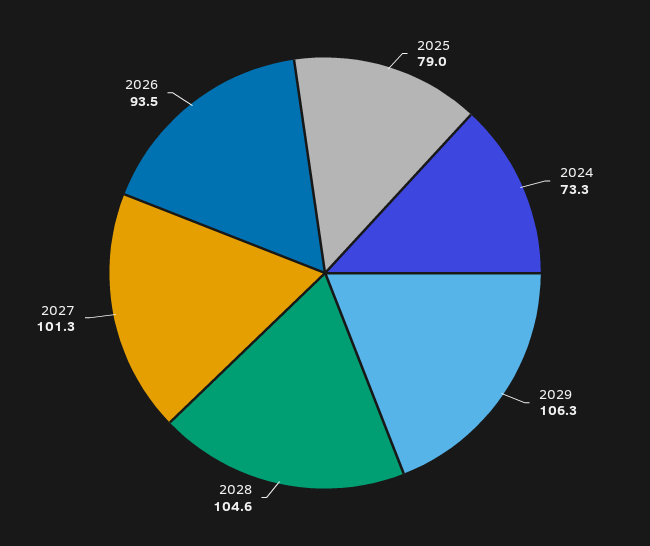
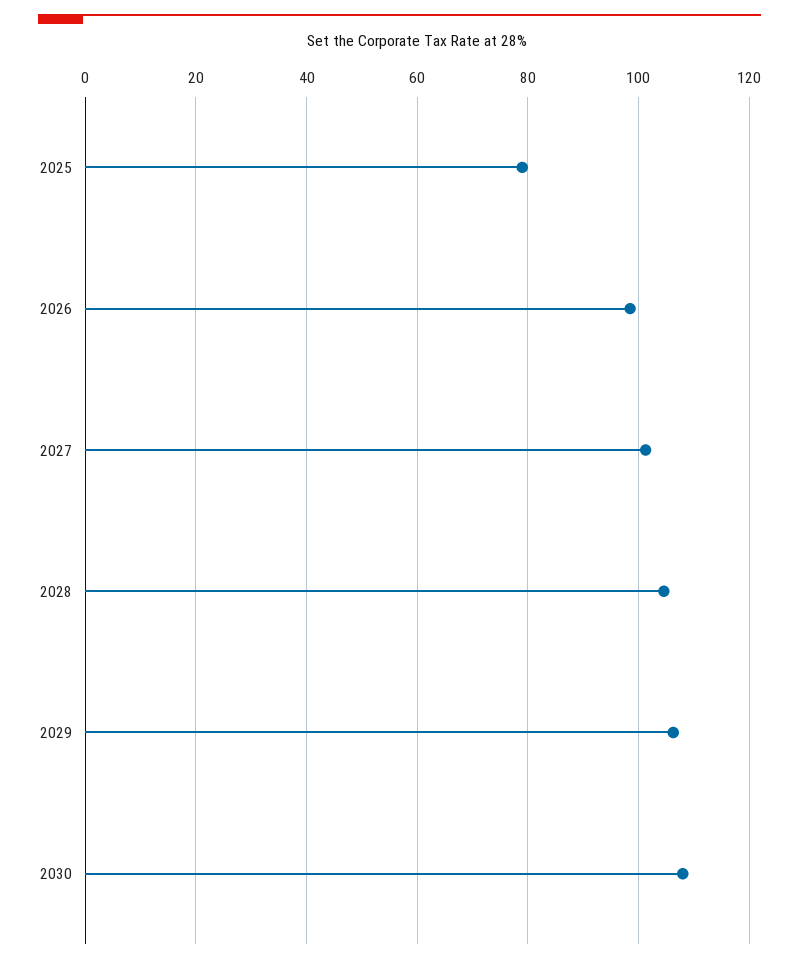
2024: 73.3 -> none
2026: 93.5 -> 98
2030: none -> 108

